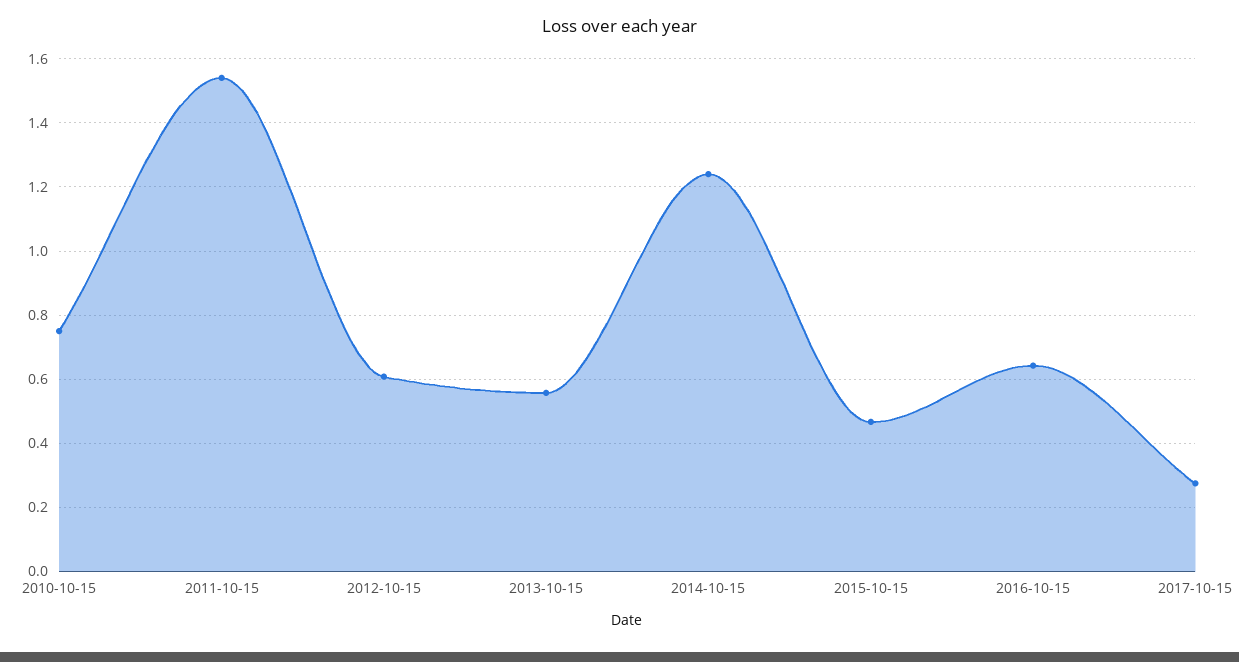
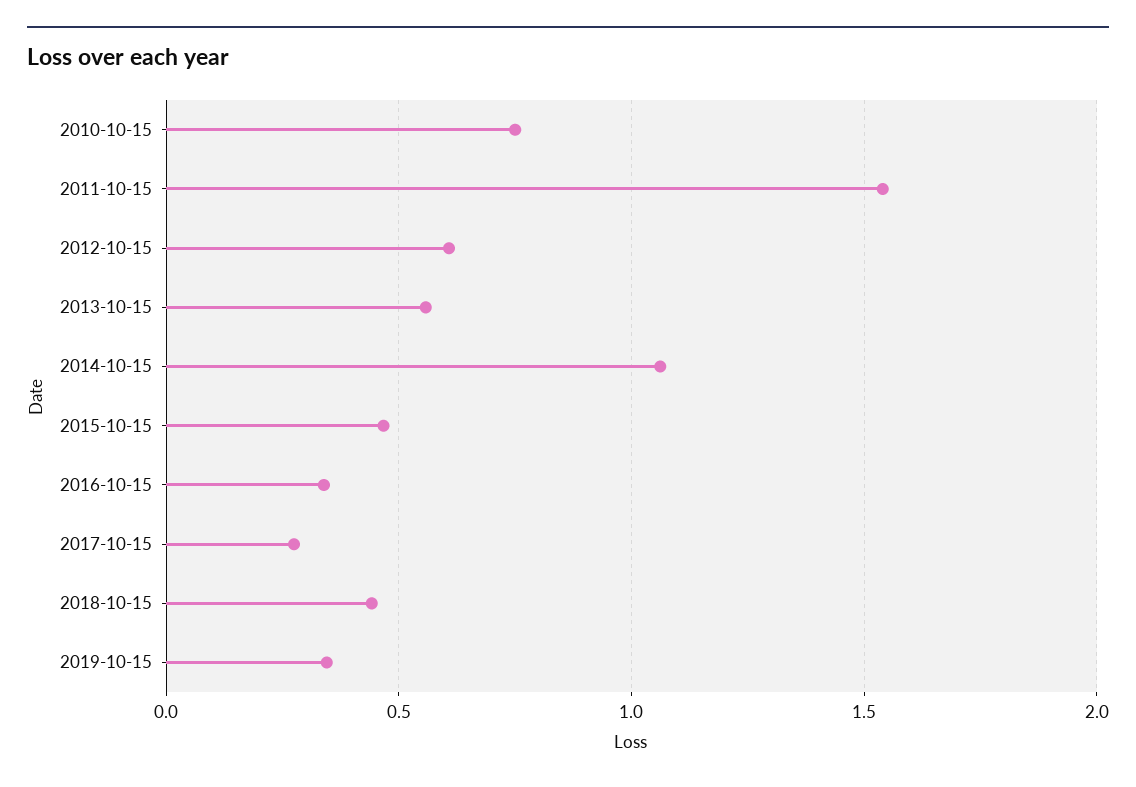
2014-10-15: 1.24 -> 1.05
2016-10-15: 0.64 -> 0.35
2018-10-15: none -> 0.45
2019-10-15: none -> 0.35

